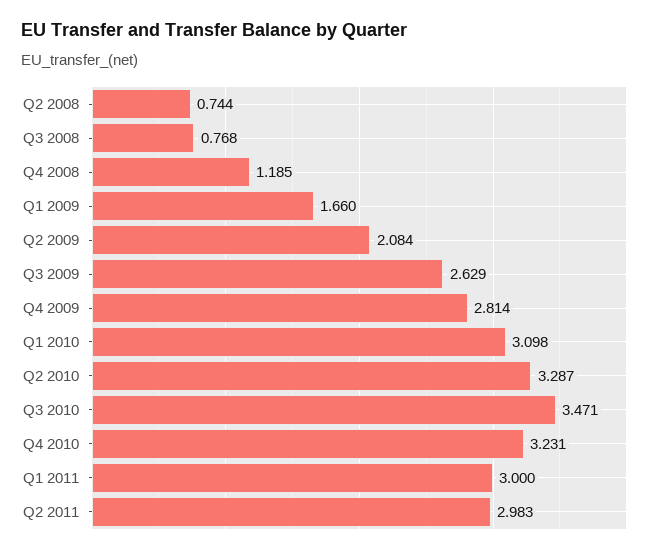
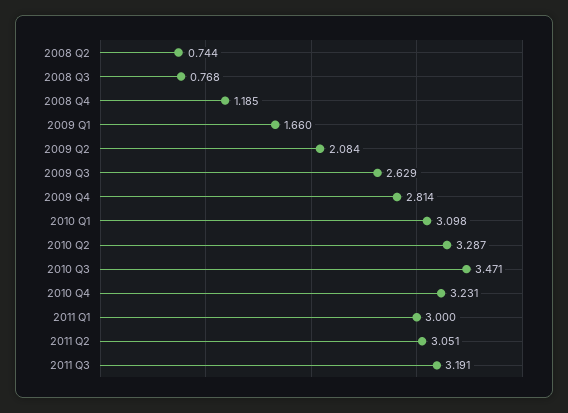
Q2 2011: 2.983 -> 3.051
2011 Q3: none -> 3.191

